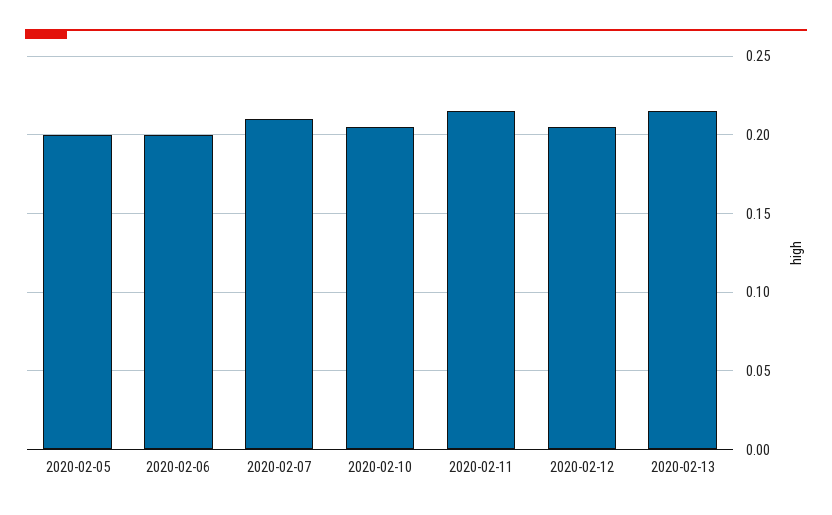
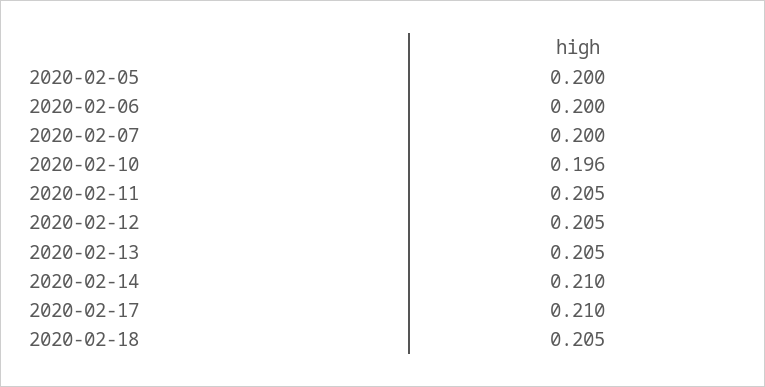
2020-02-07: 0.21 -> 0.2
2020-02-10: 0.205 -> 0.196
2020-02-11: 0.215 -> 0.205
2020-02-13: 0.215 -> 0.205
2020-02-14: none -> 0.21
2020-02-17: none -> 0.21
2020-02-18: none -> 0.205

